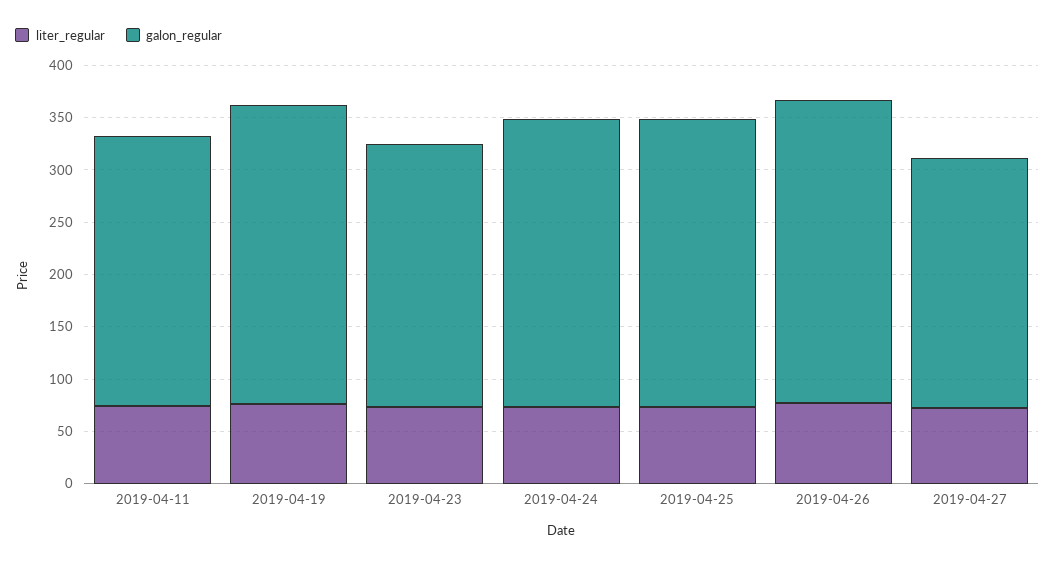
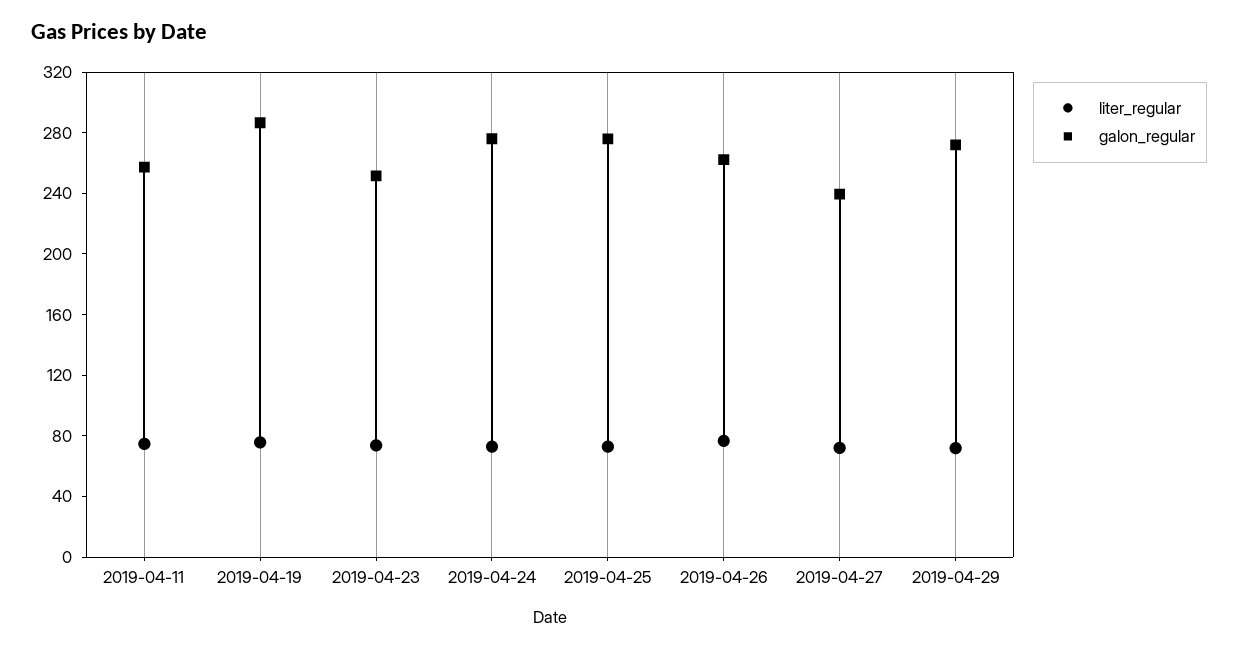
galon_regular, 2019-04-26: 290 -> 260
liter_regular, 2019-04-29: none -> 70
galon_regular, 2019-04-29: none -> 270

